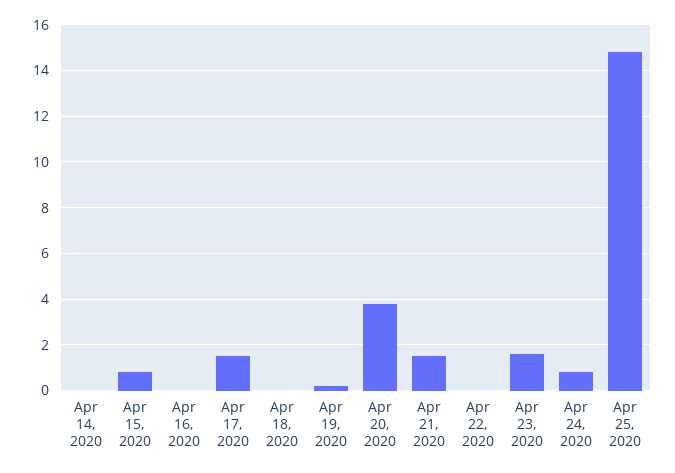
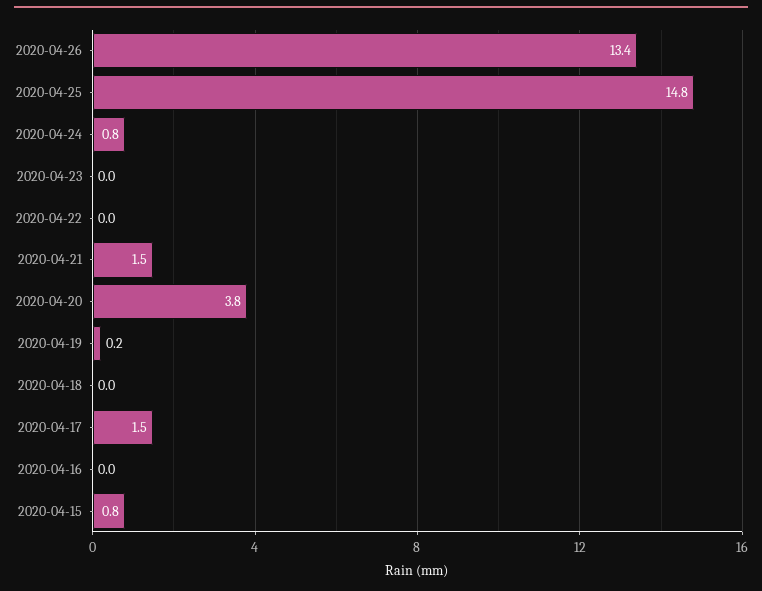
Apr 14, 2020: 0 -> none
Apr 23, 2020: 1.5 -> 0
2020-04-26: none -> 13.4

